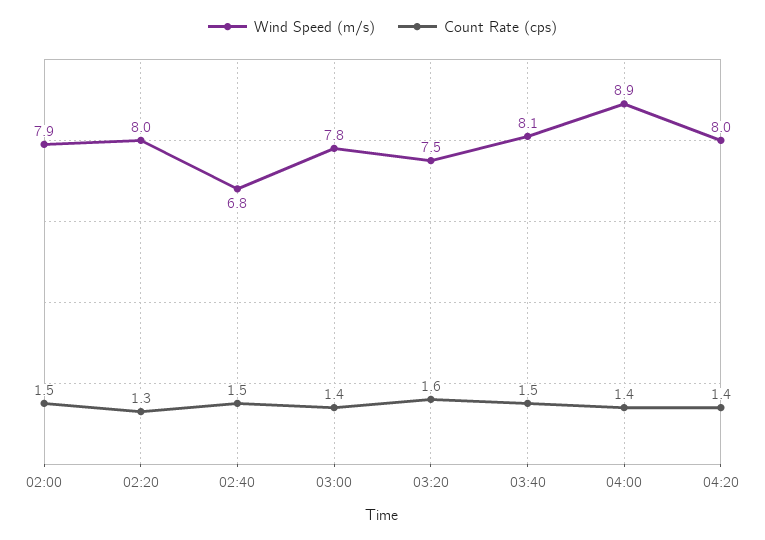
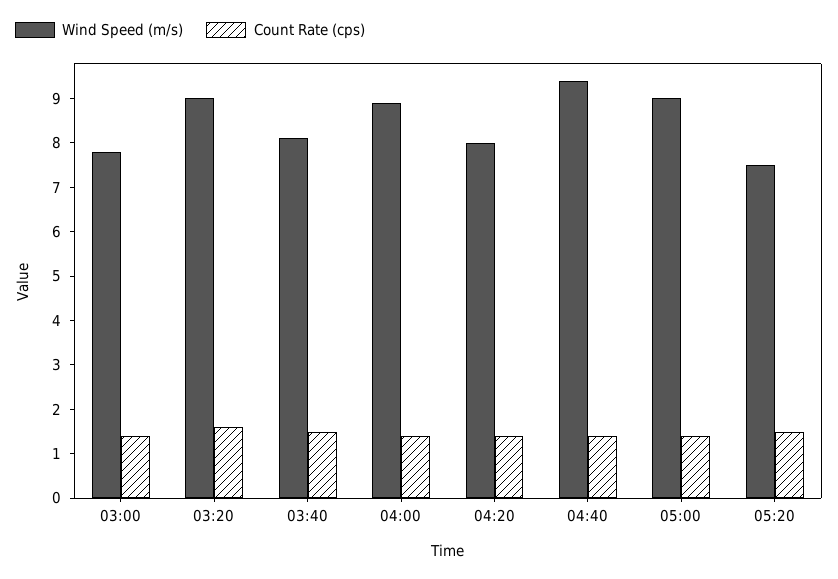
Wind Speed (m/s), 02:00: 7.9 -> none
Count Rate (cps), 02:00: 1.5 -> none
Wind Speed (m/s), 02:20: 8 -> none
Count Rate (cps), 02:20: 1.3 -> none
Wind Speed (m/s), 02:40: 6.8 -> none
Count Rate (cps), 02:40: 1.5 -> none
Wind Speed (m/s), 03:20: 7.5 -> 9
Wind Speed (m/s), 04:40: none -> 9.5
Count Rate (cps), 04:40: none -> 1.5
Wind Speed (m/s), 05:00: none -> 9
Count Rate (cps), 05:00: none -> 1.5
Wind Speed (m/s), 05:20: none -> 7.5
Count Rate (cps), 05:20: none -> 1.5

